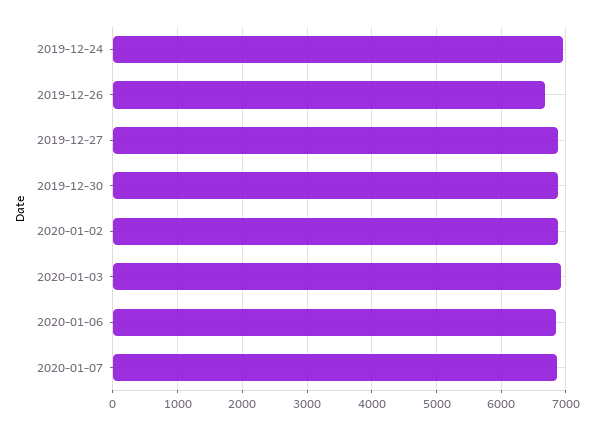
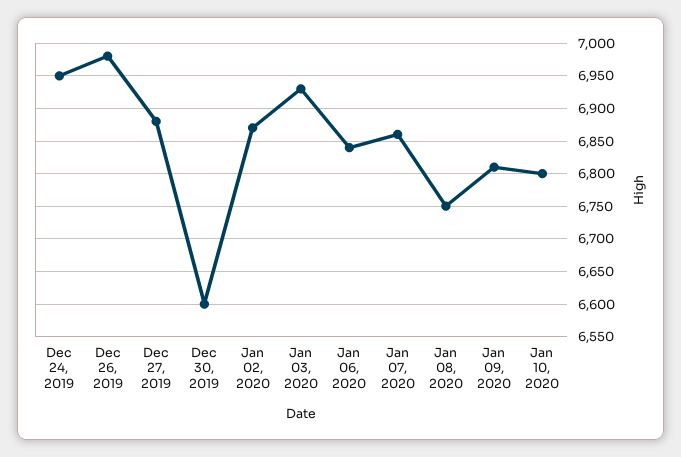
2019-12-26: 6700 -> 6980
2019-12-30: 6900 -> 6600
Jan 08, 2020: none -> 6750
Jan 09, 2020: none -> 6810
Jan 10, 2020: none -> 6800

